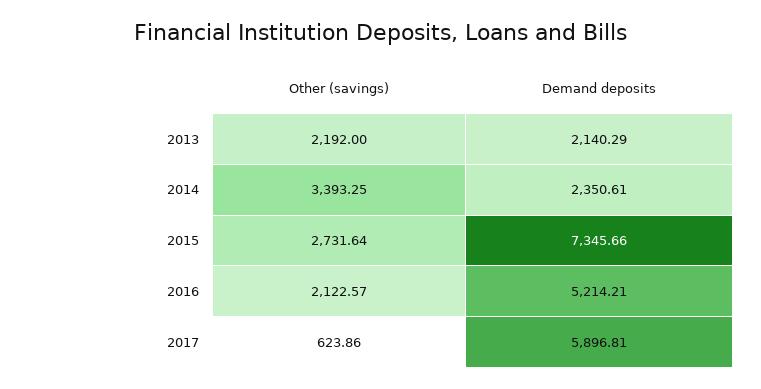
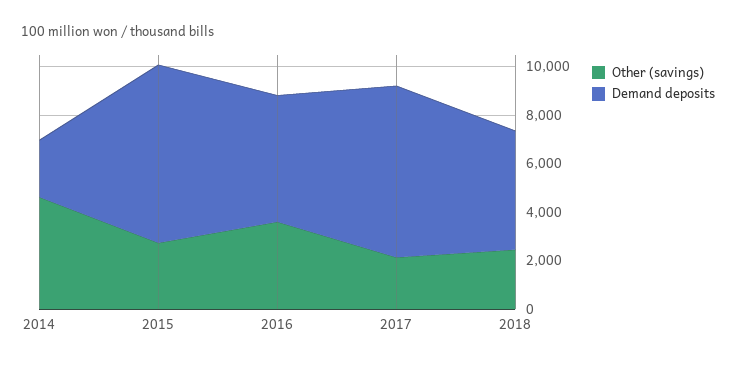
Other (savings), 2013: 2192 -> none
Demand deposits, 2013: 2140.29 -> none
Other (savings), 2014: 3393.25 -> 4500
Other (savings), 2016: 2122.57 -> 3500
Other (savings), 2017: 623.86 -> 2000
Demand deposits, 2017: 5896.81 -> 7000
Other (savings), 2018: none -> 2500
Demand deposits, 2018: none -> 5000

